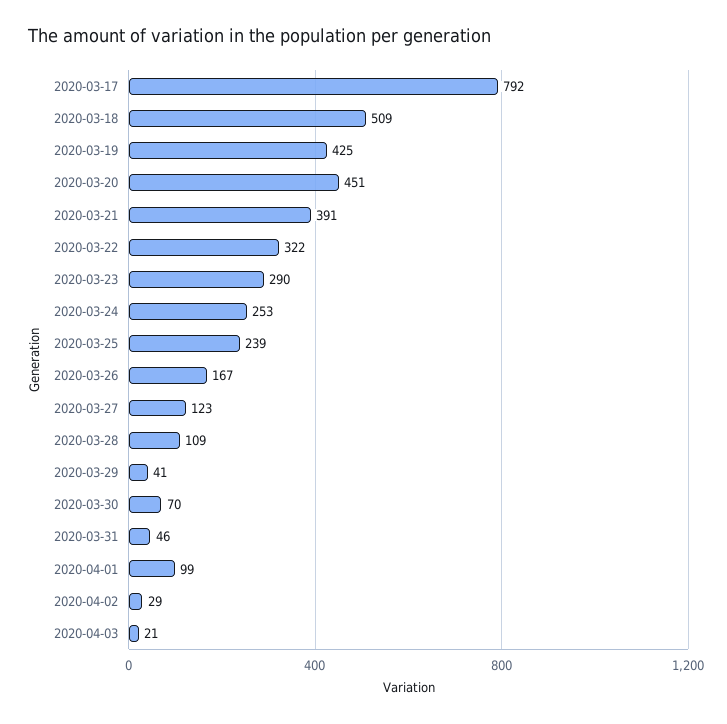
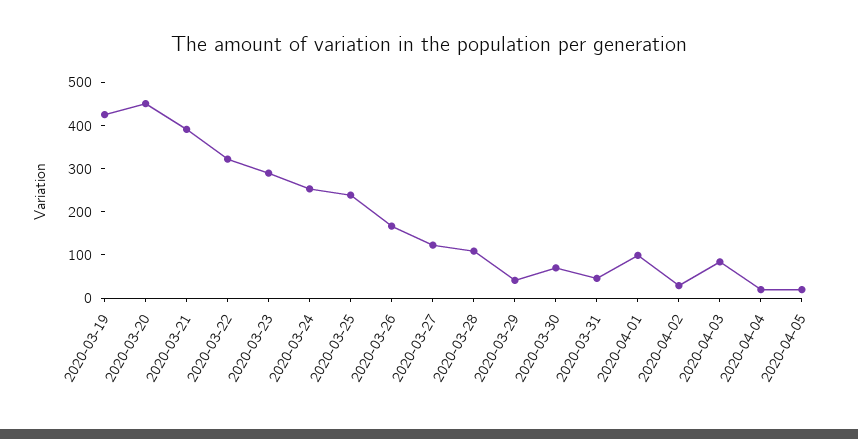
2020-03-17: 792 -> none
2020-03-18: 509 -> none
2020-04-03: 21 -> 80
2020-04-04: none -> 20
2020-04-05: none -> 20

